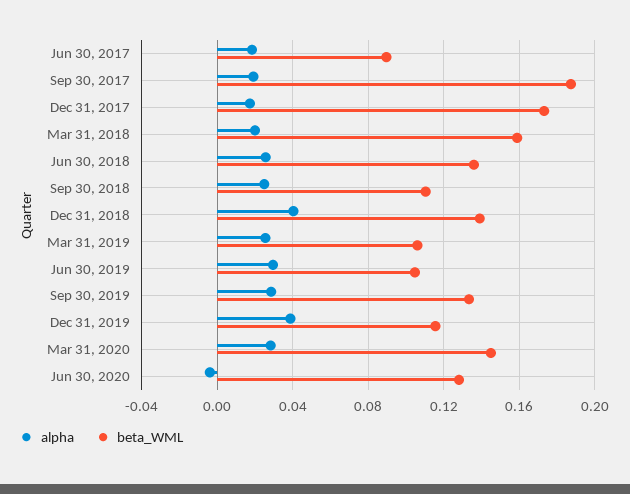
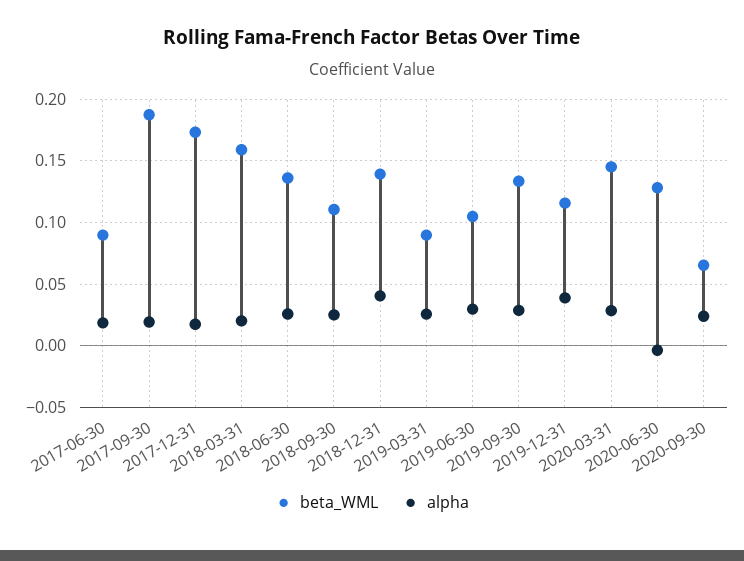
beta_WML, Mar 31, 2019: 0.105 -> 0.09
beta_WML, 2020-09-30: none -> 0.065
alpha, 2020-09-30: none -> 0.025

